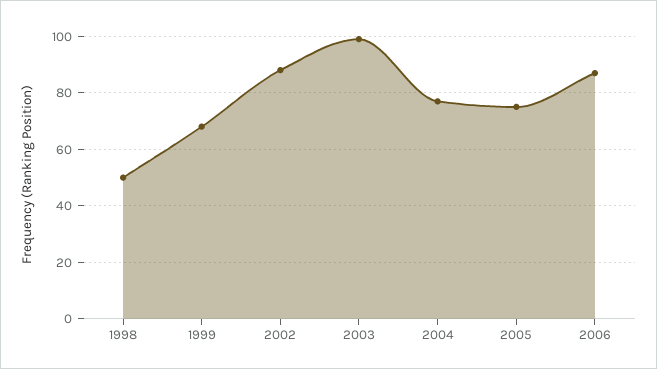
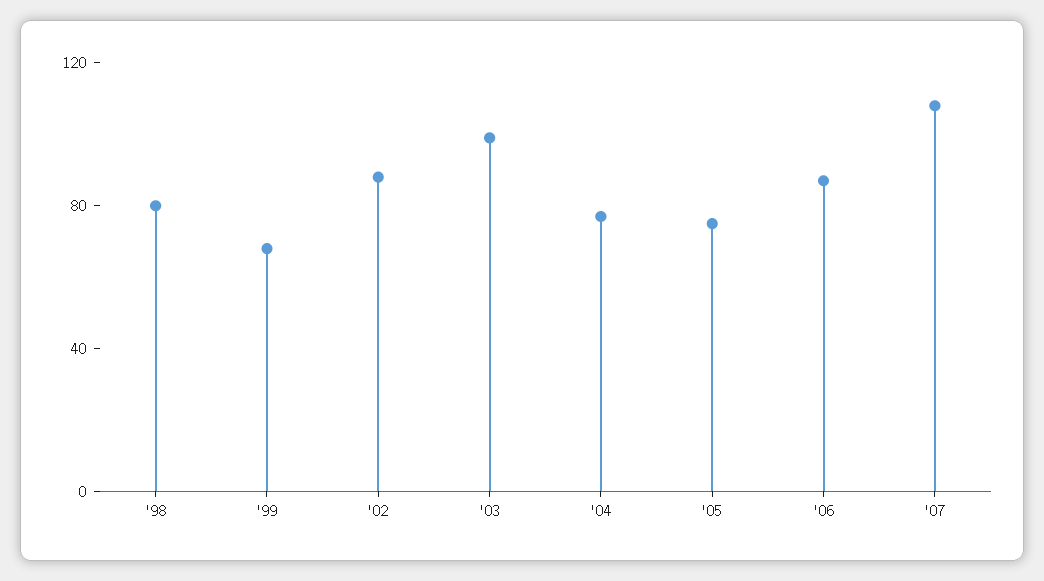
1998: 50 -> 80
'07: none -> 110

